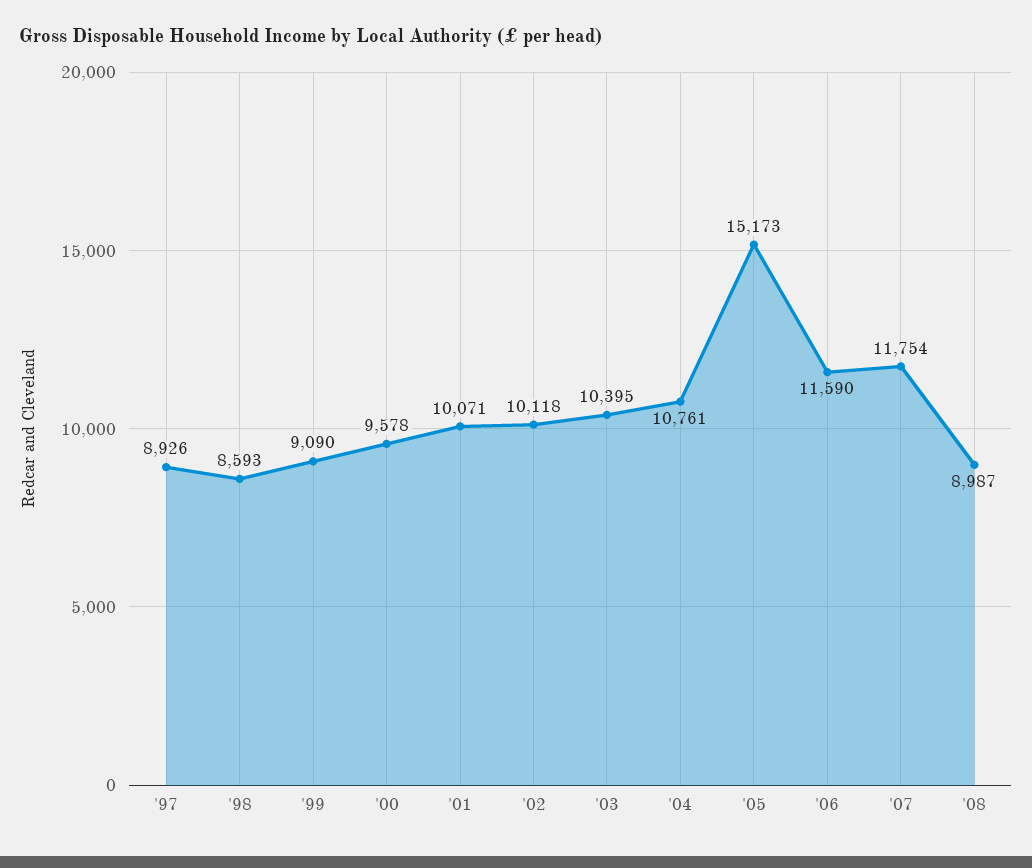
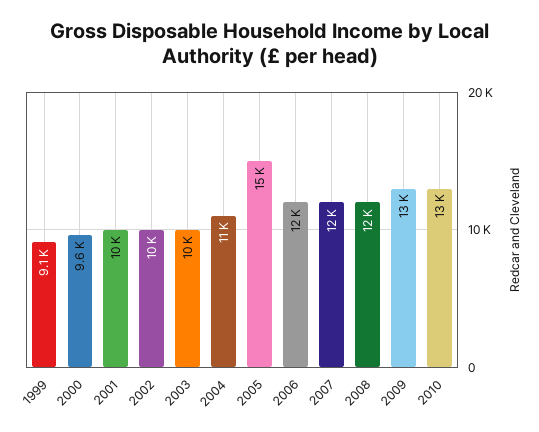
'97: 8926 -> none
'98: 8593 -> none
'08: 8987 -> 12000
2009: none -> 13000
2010: none -> 13000

